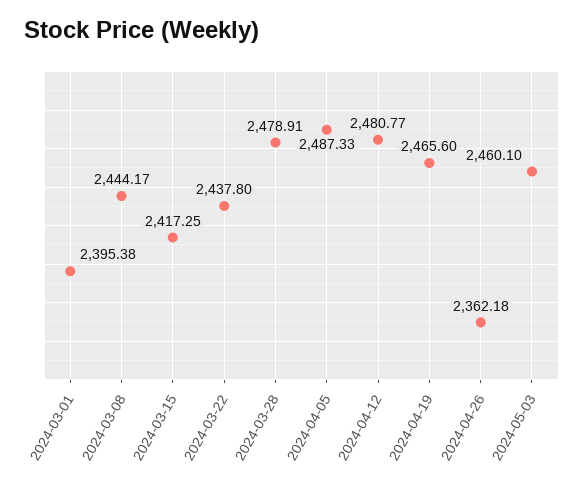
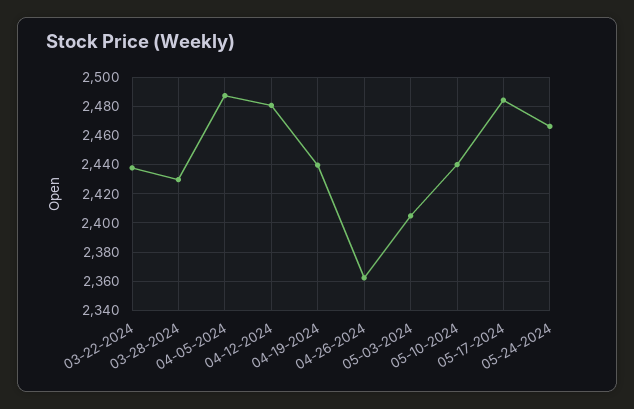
2024-03-01: 2395.38 -> none
2024-03-08: 2444.17 -> none
2024-03-15: 2417.25 -> none
2024-03-28: 2478.91 -> 2430
2024-04-19: 2465.6 -> 2440
2024-05-03: 2460.1 -> 2405
05-10-2024: none -> 2440
05-17-2024: none -> 2485
05-24-2024: none -> 2465

